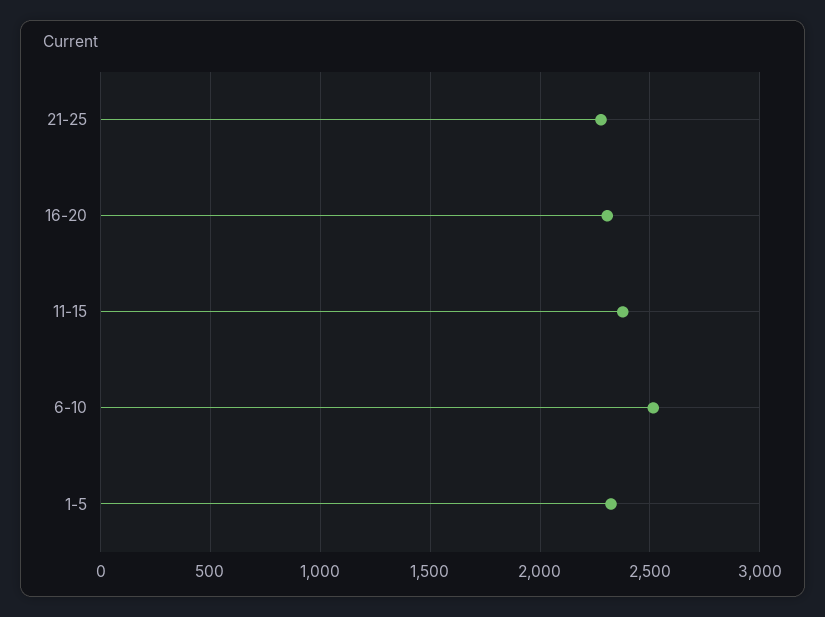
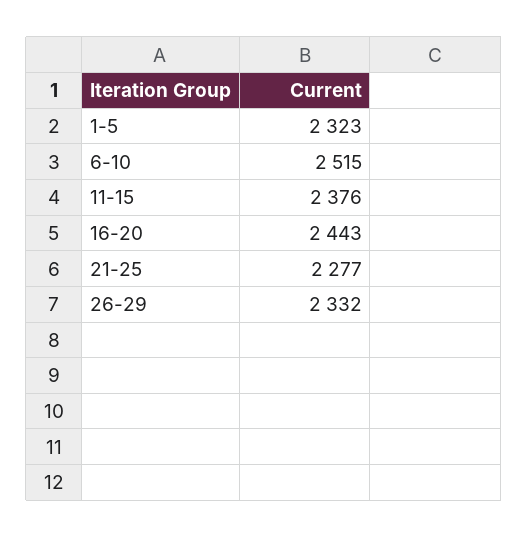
16-20: 2300 -> 2443
26-29: none -> 2332

